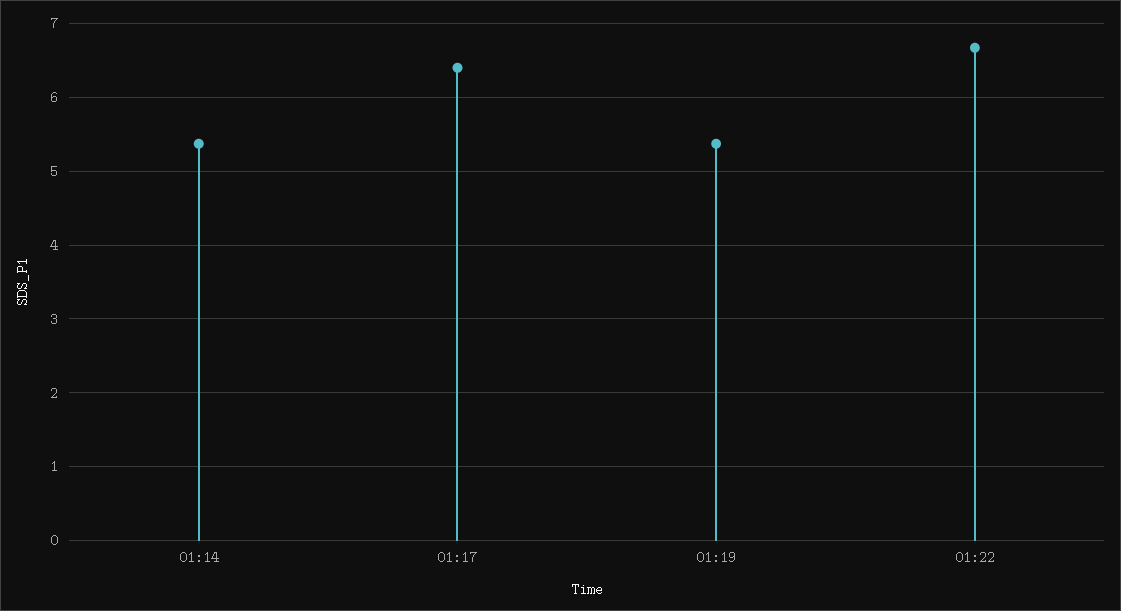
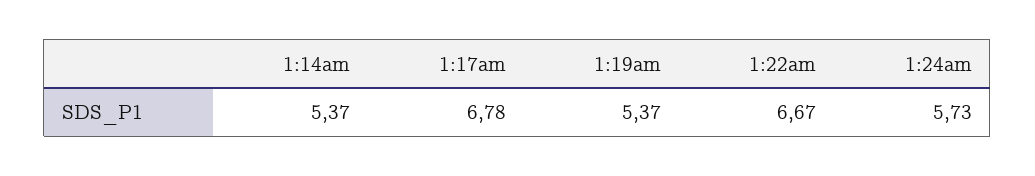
01:17: 6.4 -> 6.78
1:24am: none -> 5.73

